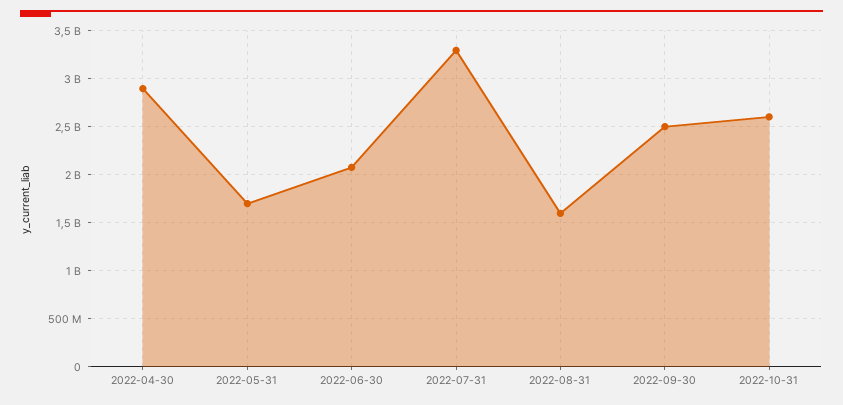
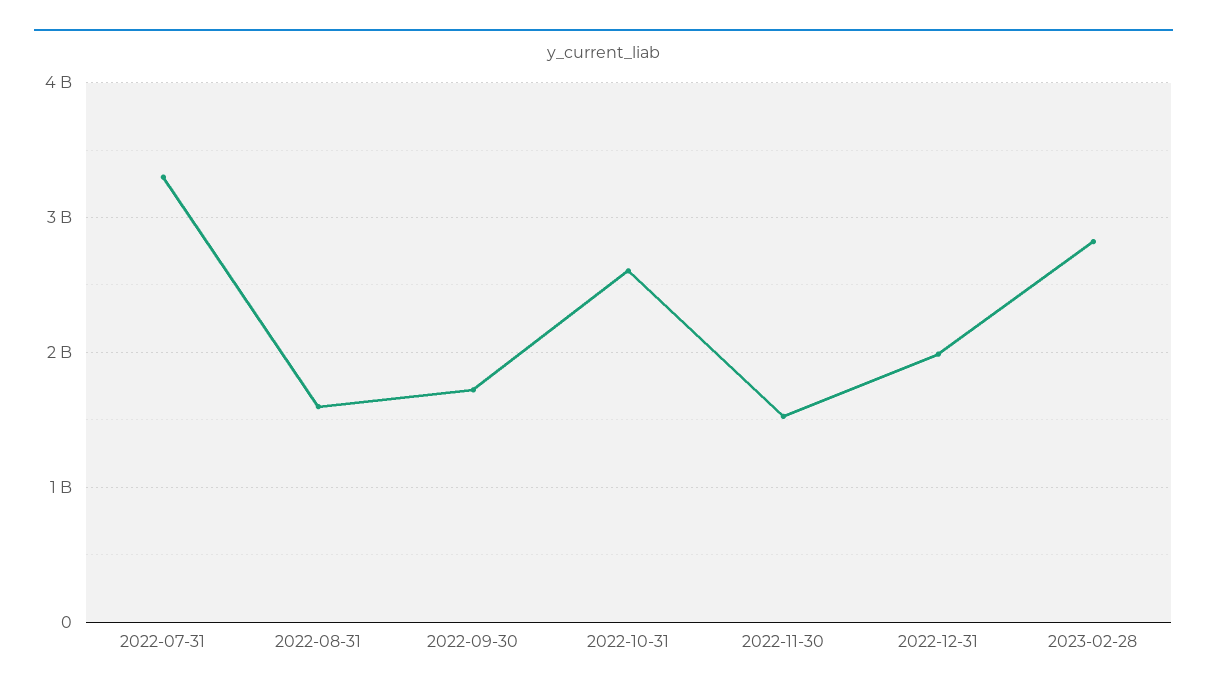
2022-04-30: 2900000000 -> none
2022-05-31: 1700000000 -> none
2022-06-30: 2100000000 -> none
2022-09-30: 2500000000 -> 1700000000
2022-11-30: none -> 1500000000
2022-12-31: none -> 2000000000
2023-02-28: none -> 2800000000

